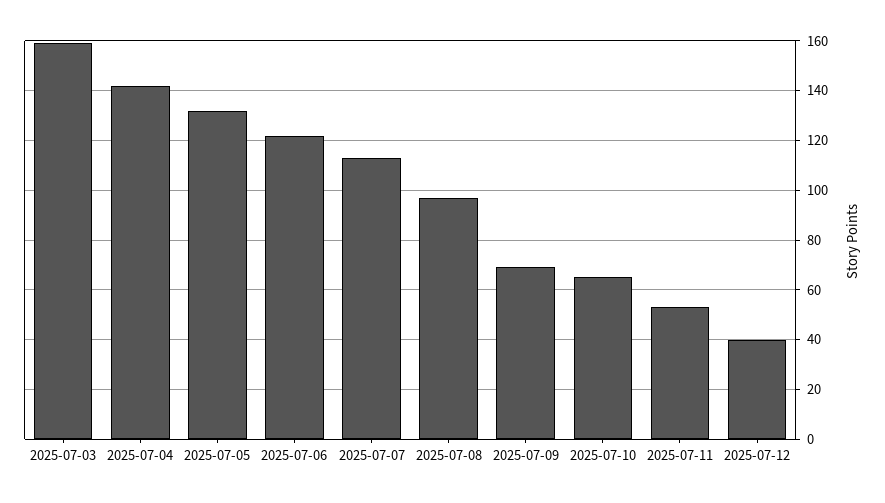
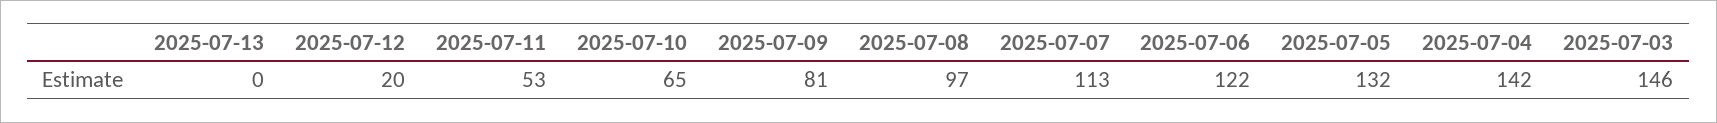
2025-07-03: 160 -> 146
2025-07-09: 70 -> 81
2025-07-12: 40 -> 20
2025-07-13: none -> 0

